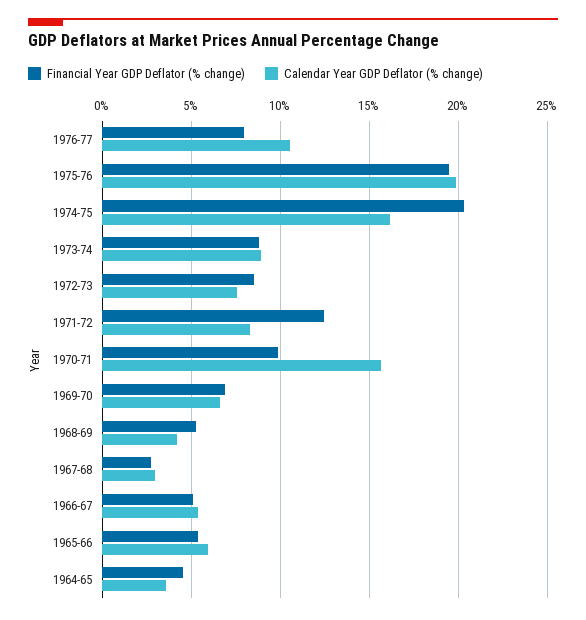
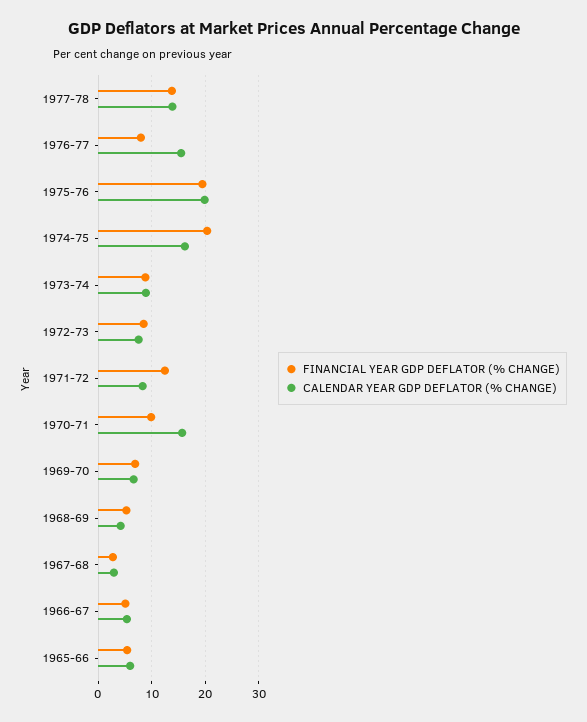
Calendar Year GDP Deflator (% change), 1976-77: 10.5 -> 16
Financial Year GDP Deflator (% change), 1964-65: 4.5 -> none
Calendar Year GDP Deflator (% change), 1964-65: 3.5 -> none
Financial Year GDP Deflator (% change), 1977-78: none -> 14
Calendar Year GDP Deflator (% change), 1977-78: none -> 14

